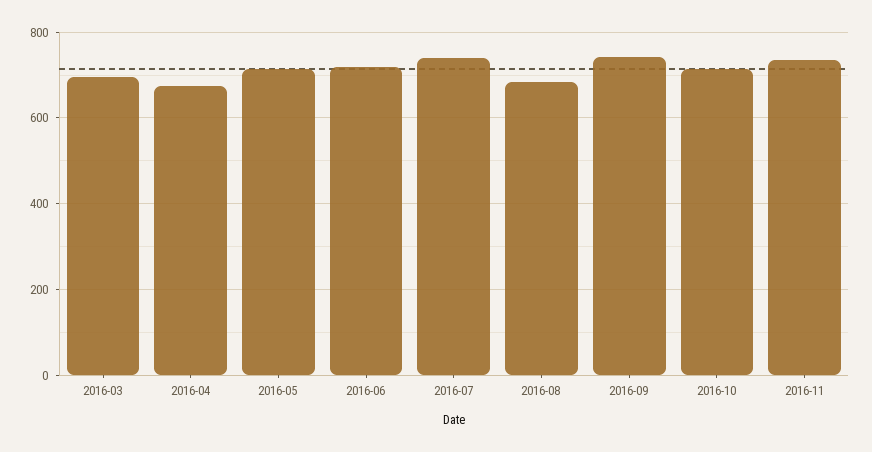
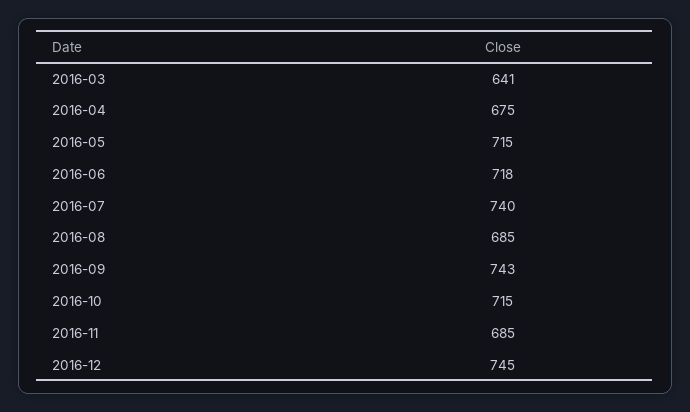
2016-03: 700 -> 641
2016-11: 740 -> 685
2016-12: none -> 745

